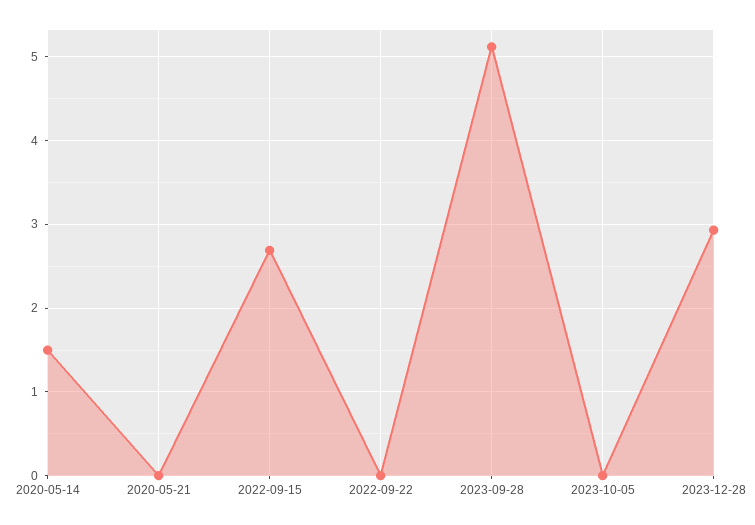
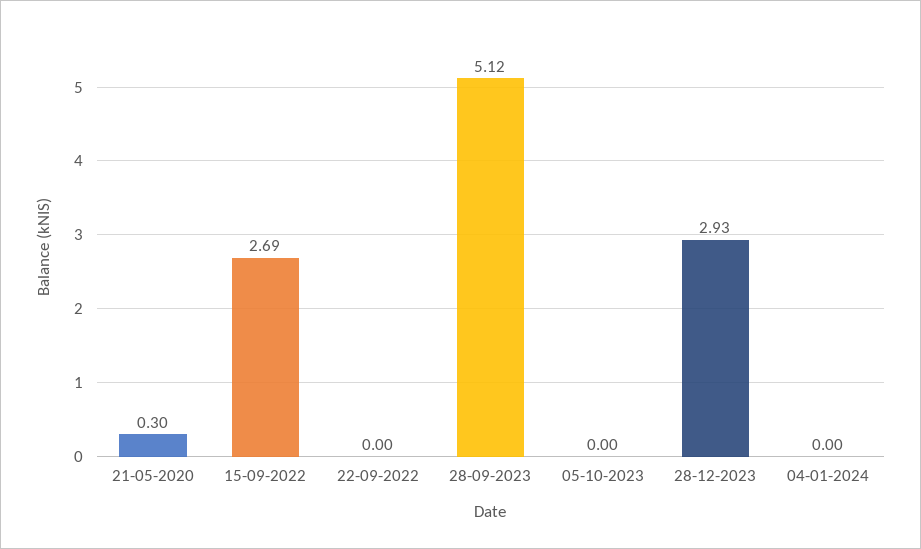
2020-05-14: 1.5 -> none
2020-05-21: 0 -> 0.3
04-01-2024: none -> 0

